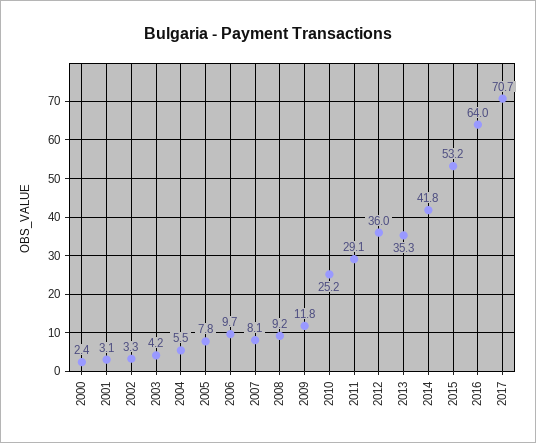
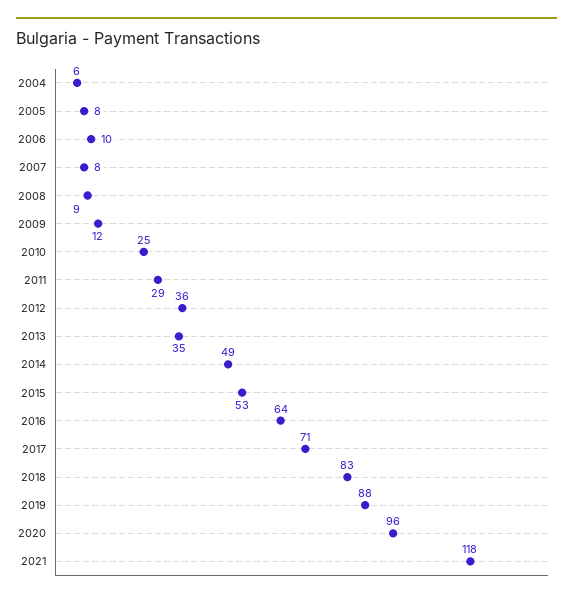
2000: 2.4 -> none
2001: 3.1 -> none
2002: 3.3 -> none
2003: 4.2 -> none
2014: 41.8 -> 49
2018: none -> 83
2019: none -> 88
2020: none -> 96
2021: none -> 118

